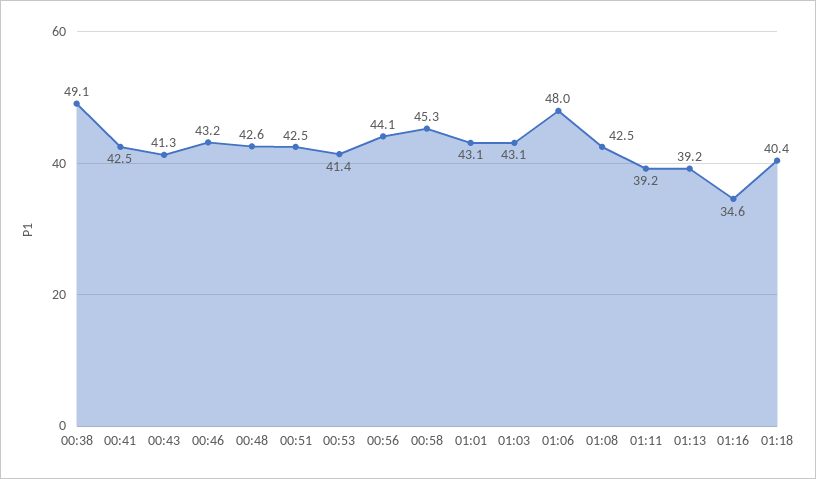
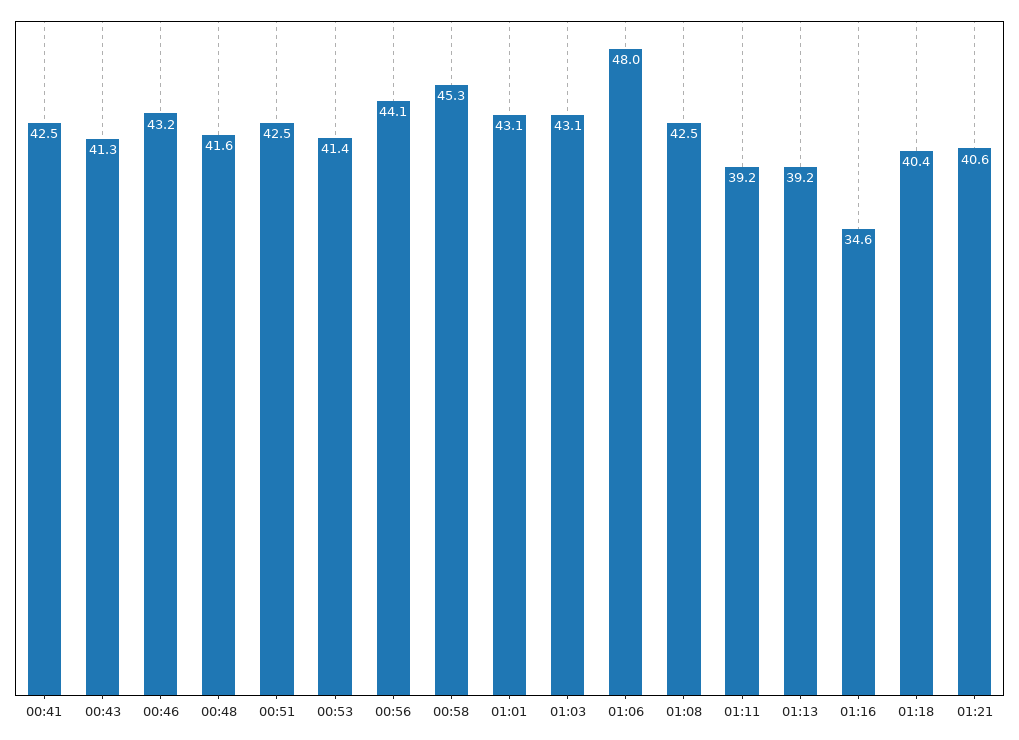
00:38: 49.1 -> none
00:48: 42.6 -> 41.6
01:21: none -> 40.6

